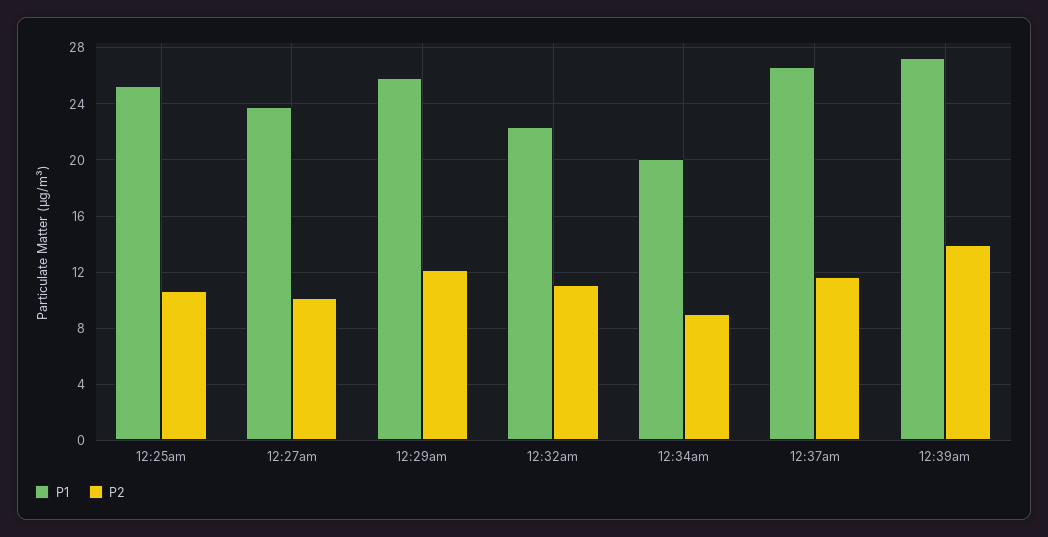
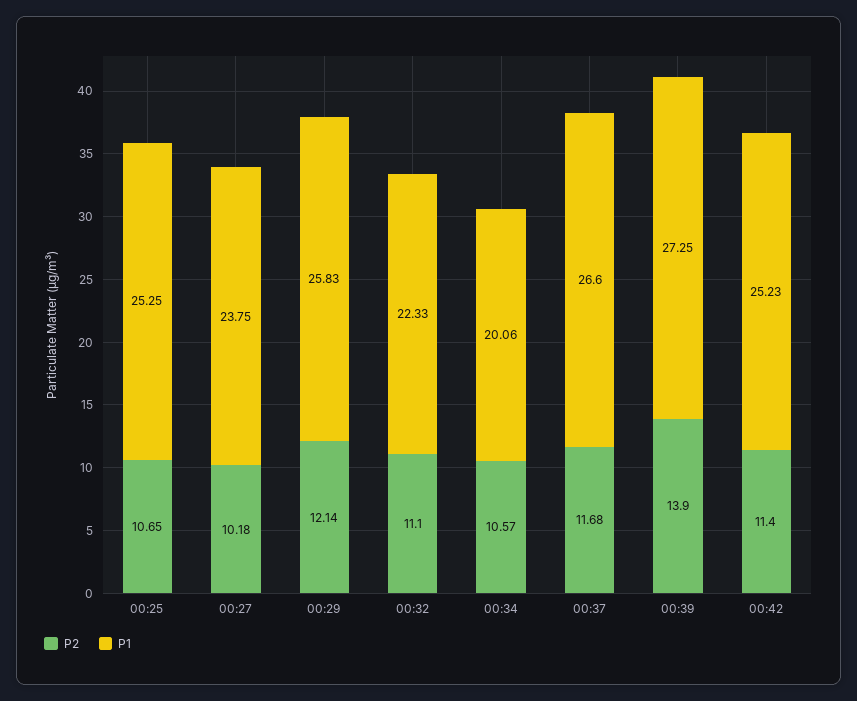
P2, 12:34am: 9 -> 10.57
P2, 00:42: none -> 11.4
P1, 00:42: none -> 25.23

